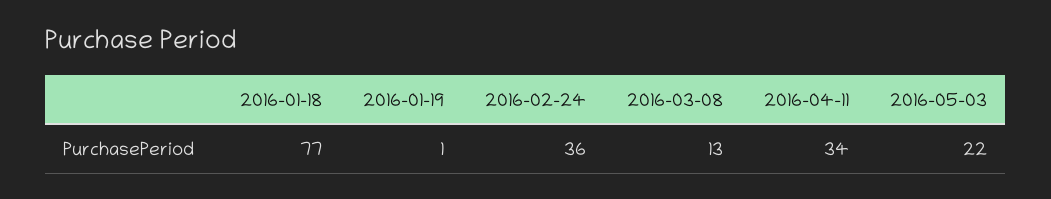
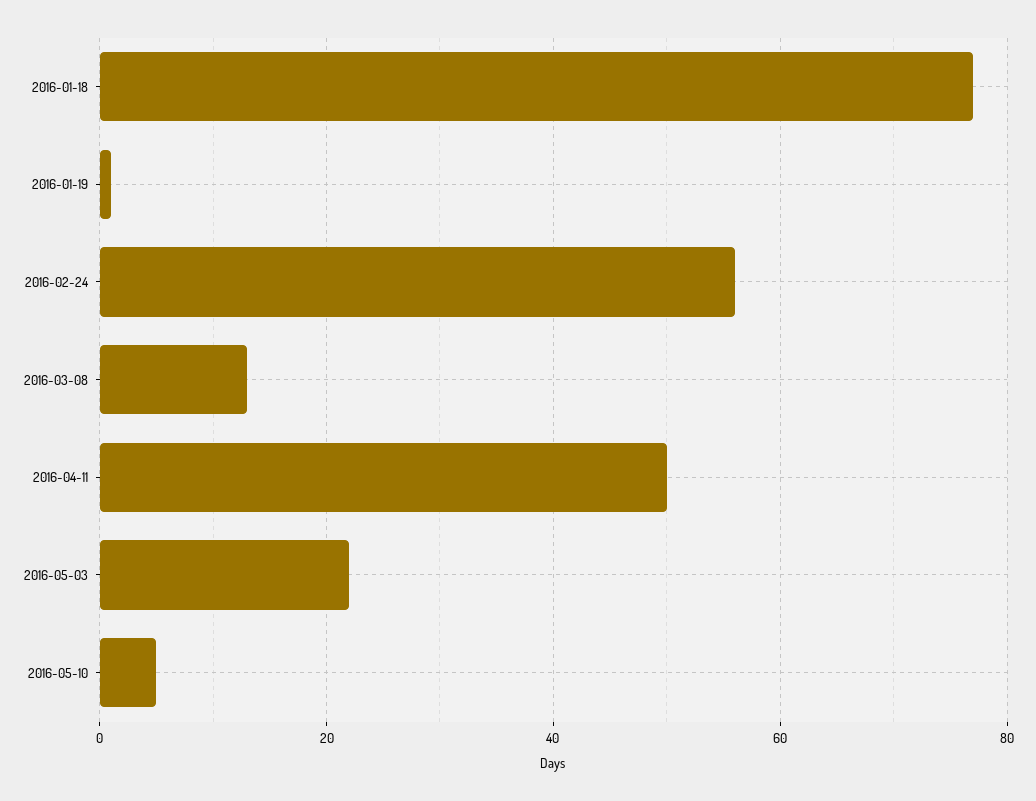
2016-02-24: 36 -> 55
2016-04-11: 34 -> 50
2016-05-10: none -> 5

